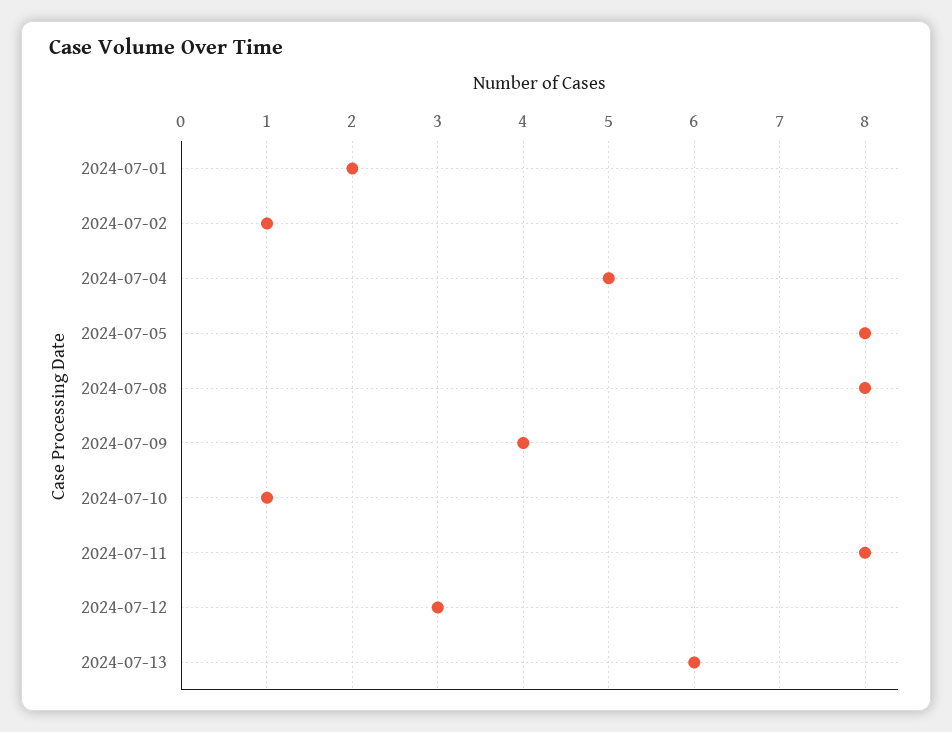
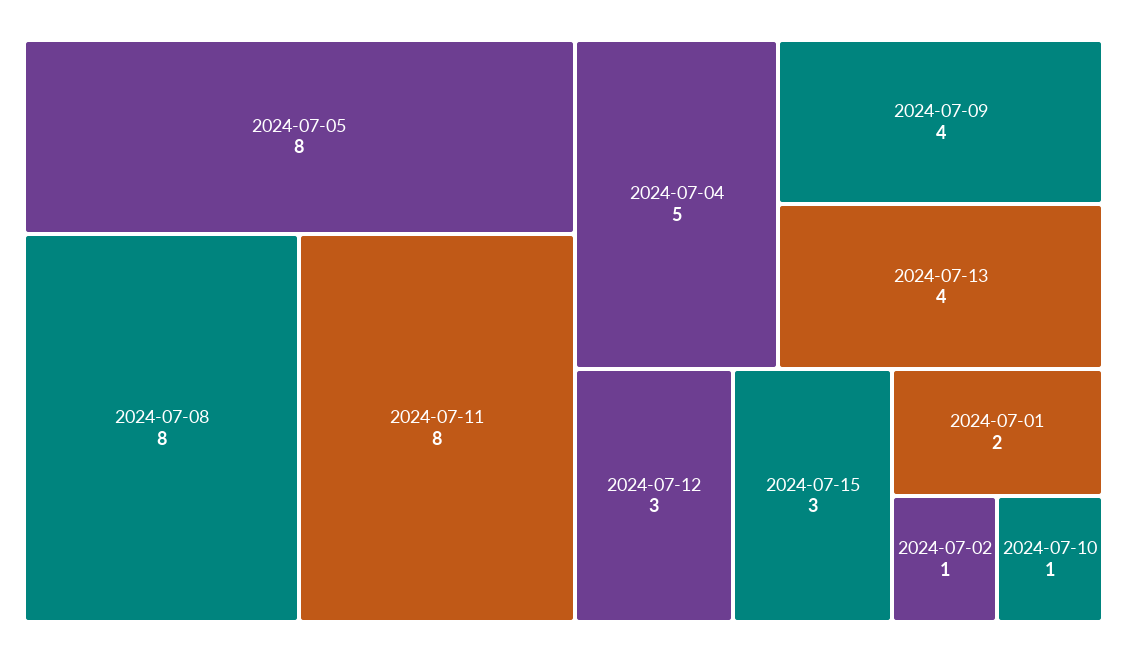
2024-07-13: 6 -> 4
2024-07-15: none -> 3

